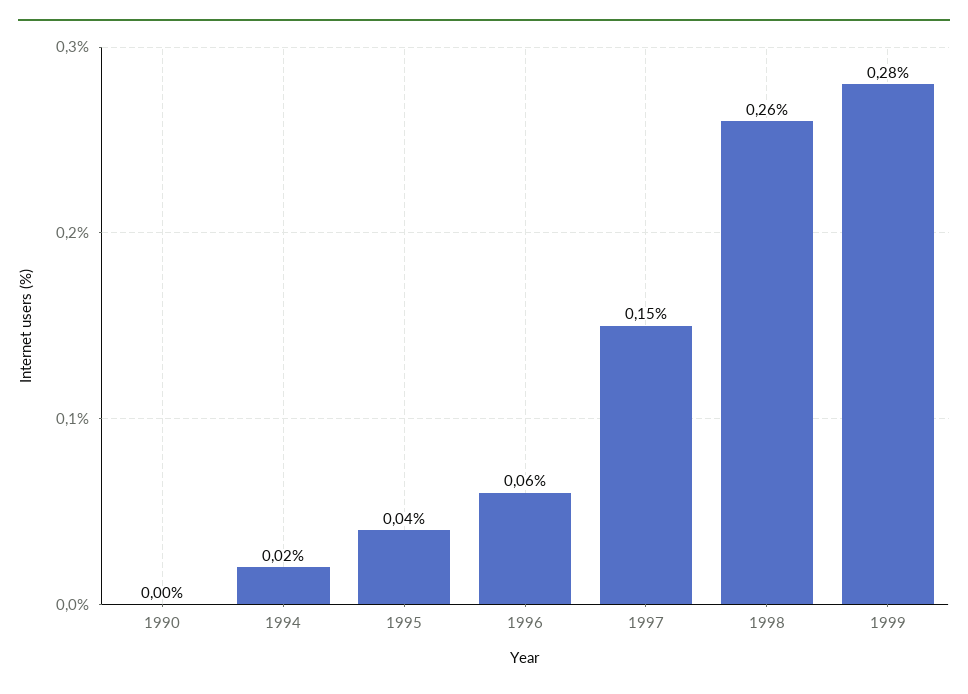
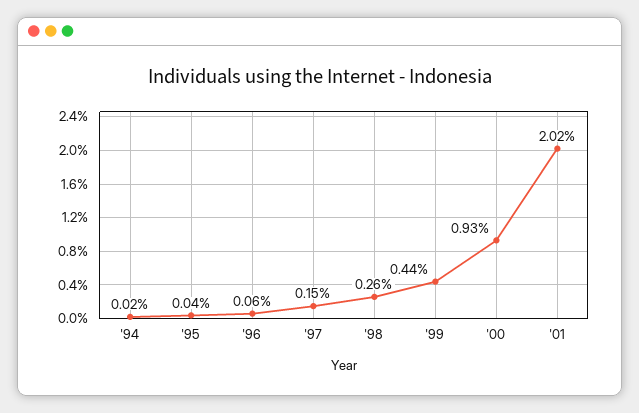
1990: 0 -> none
1999: 0.28 -> 0.44
'00: none -> 0.93
'01: none -> 2.02

